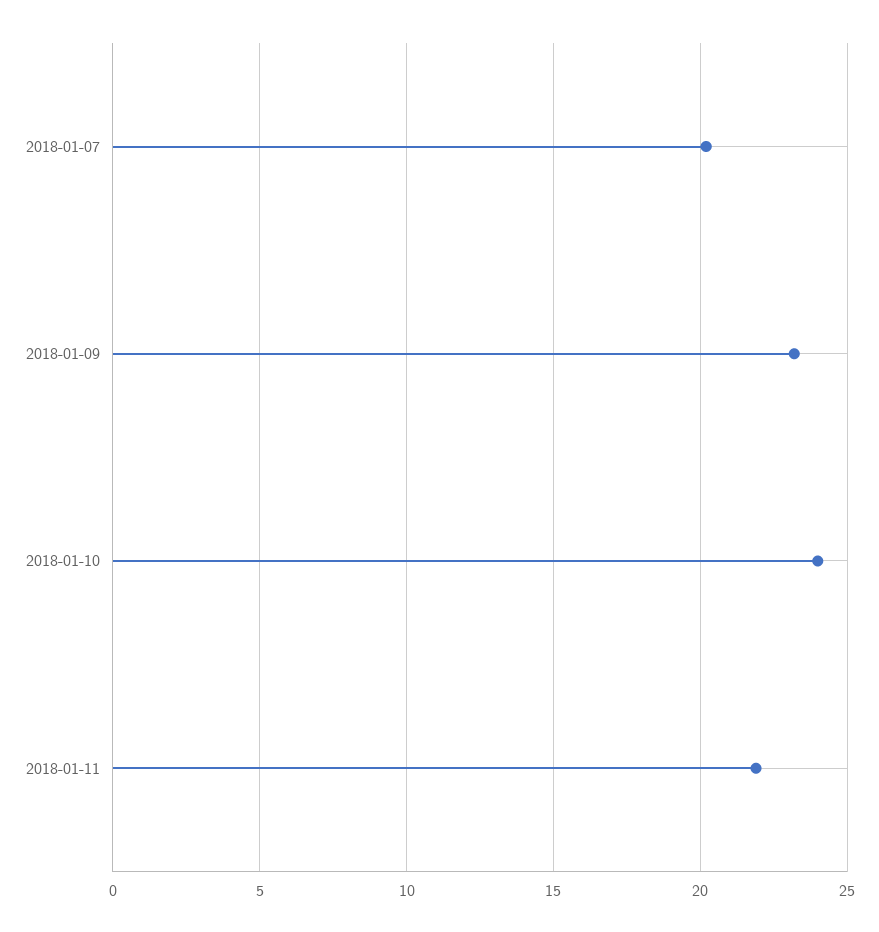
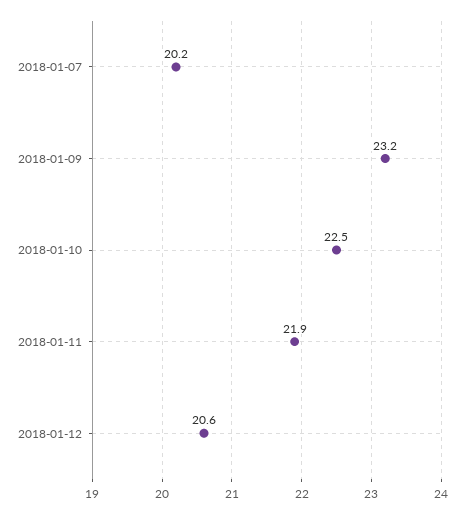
2018-01-10: 24 -> 22.5
2018-01-12: none -> 20.6

